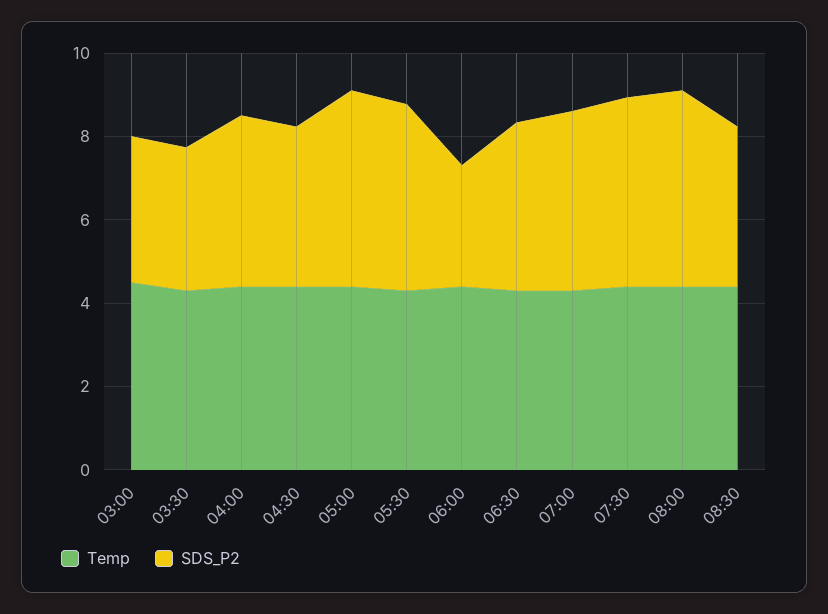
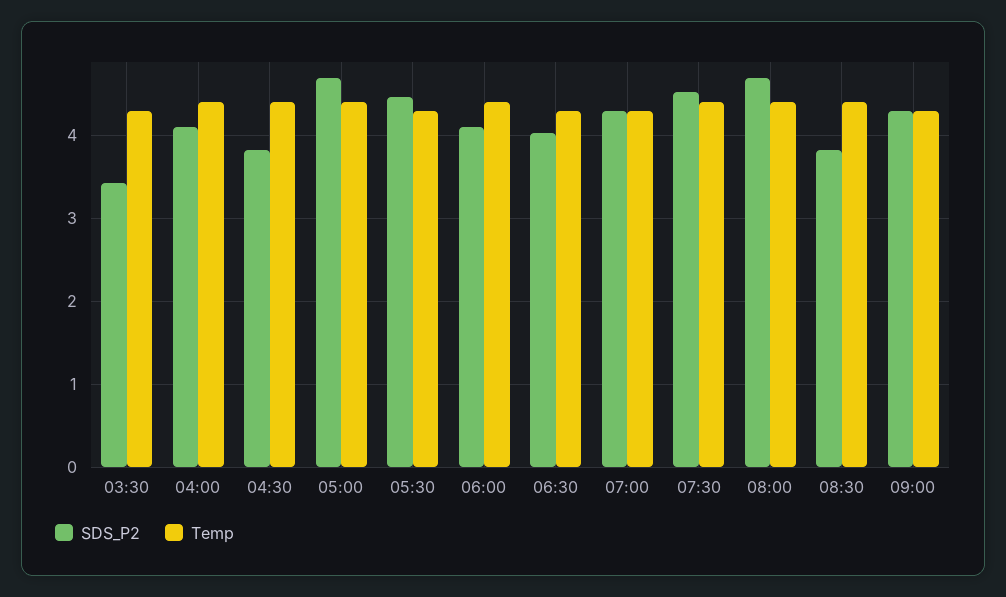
Temp, 03:00: 4.5 -> none
SDS_P2, 03:00: 3.5 -> none
SDS_P2, 06:00: 3 -> 4.1
SDS_P2, 09:00: none -> 4.3
Temp, 09:00: none -> 4.3

